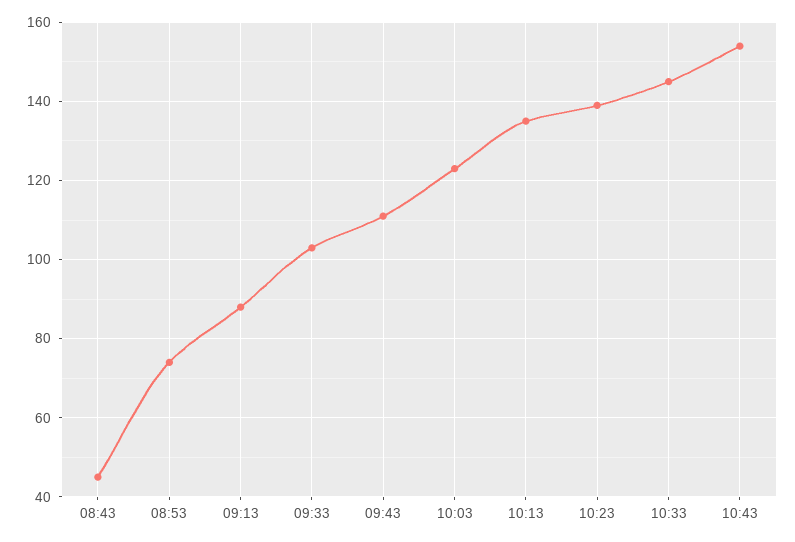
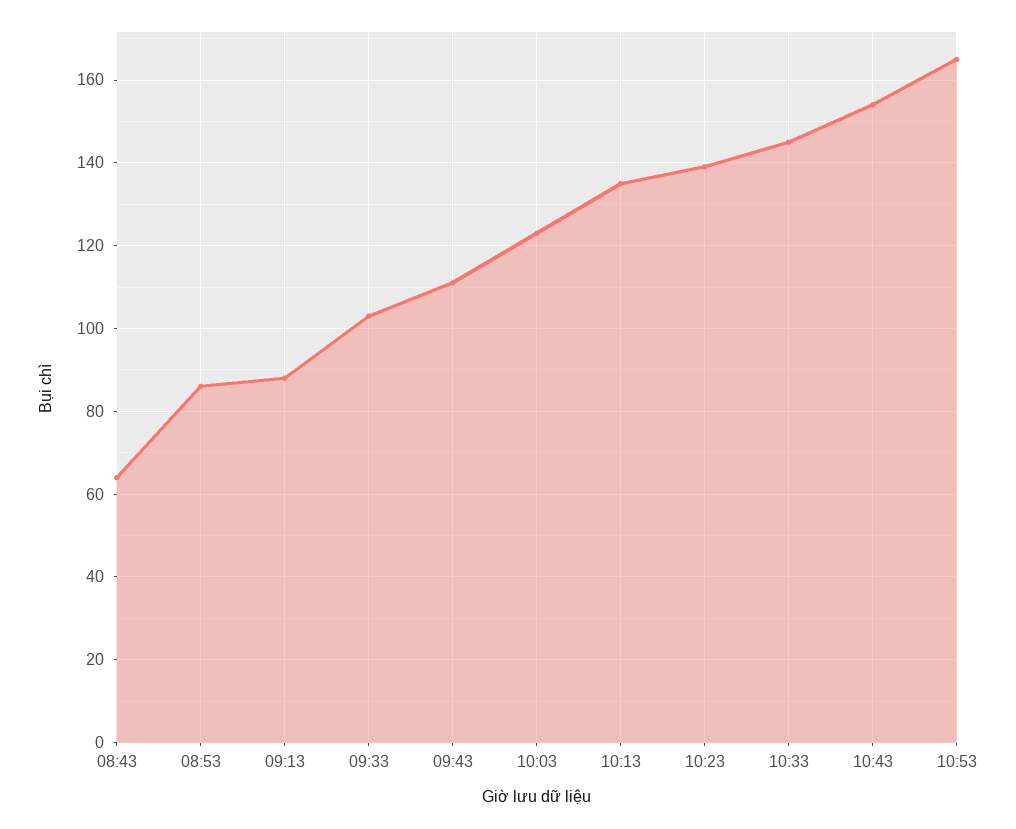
08:43: 45 -> 65
08:53: 75 -> 85
10:53: none -> 165

